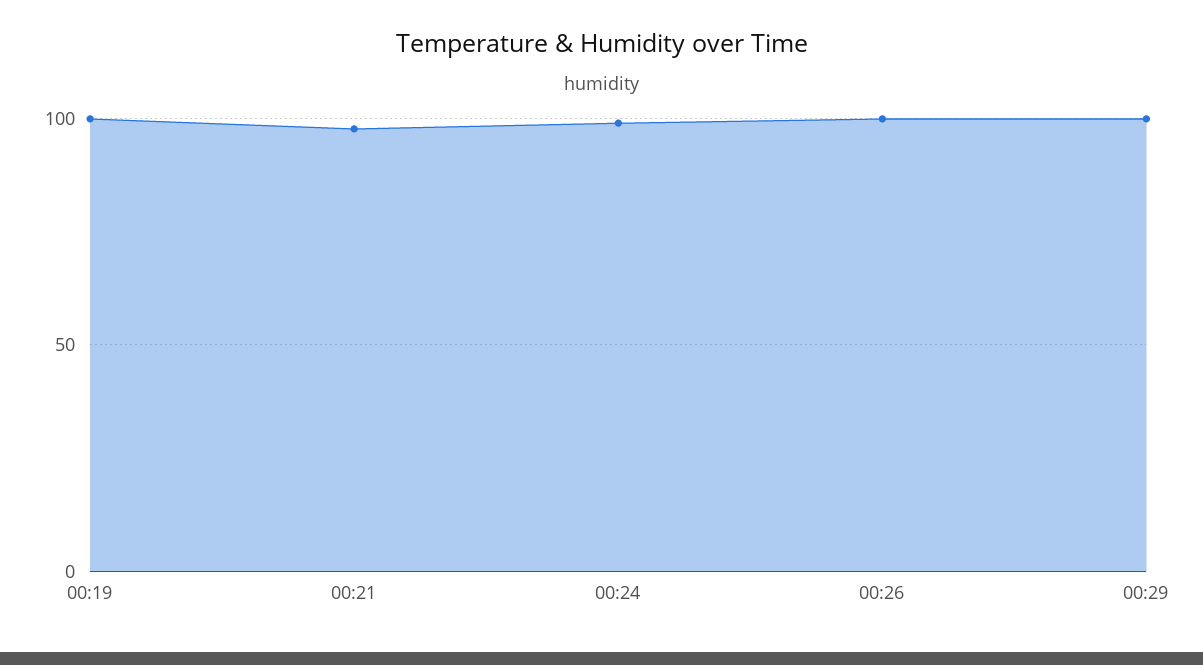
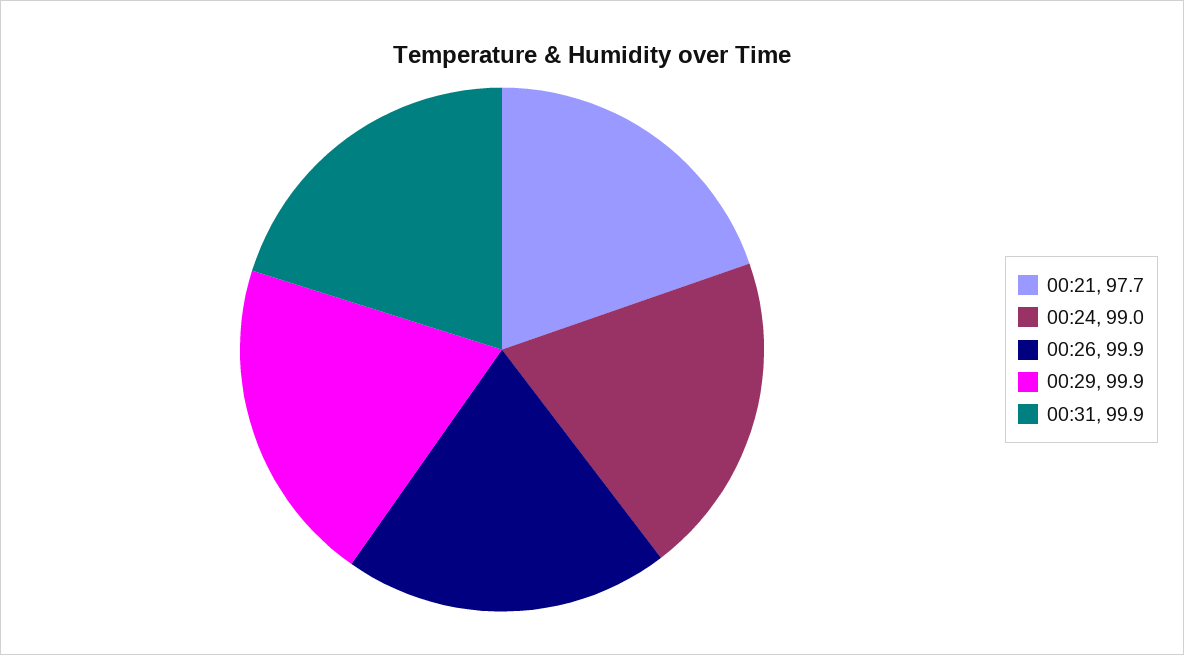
00:19: 100 -> none
00:31: none -> 99.9

